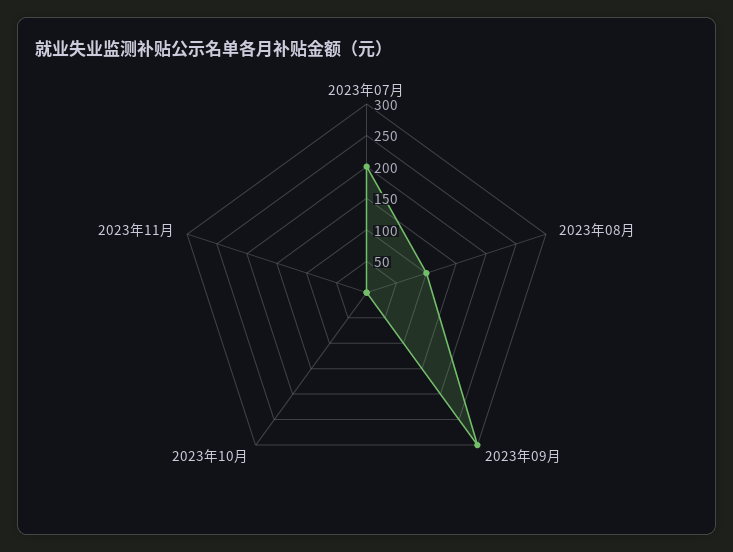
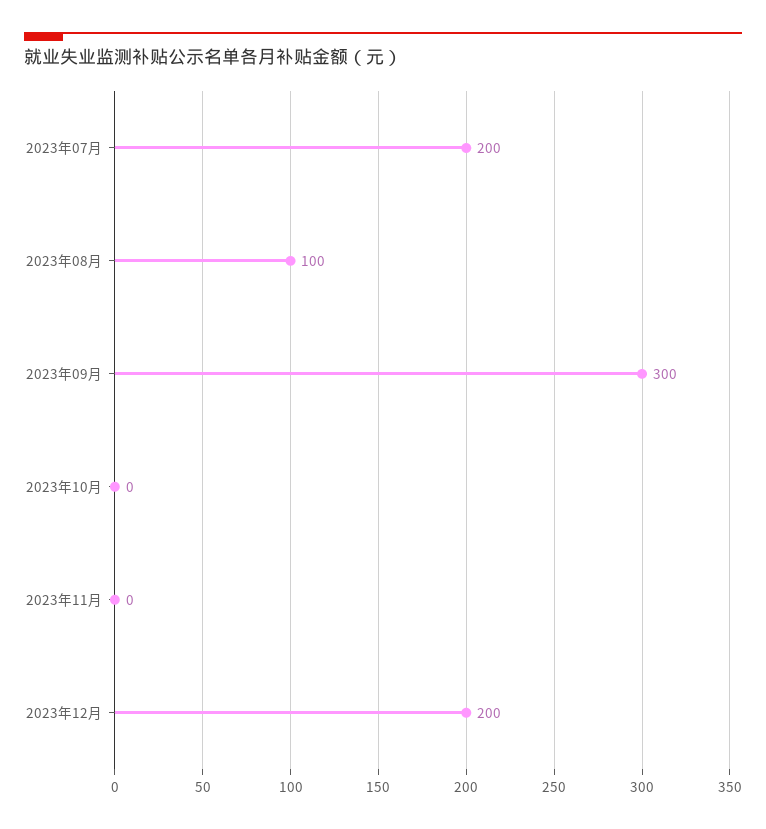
2023年12月: none -> 200

